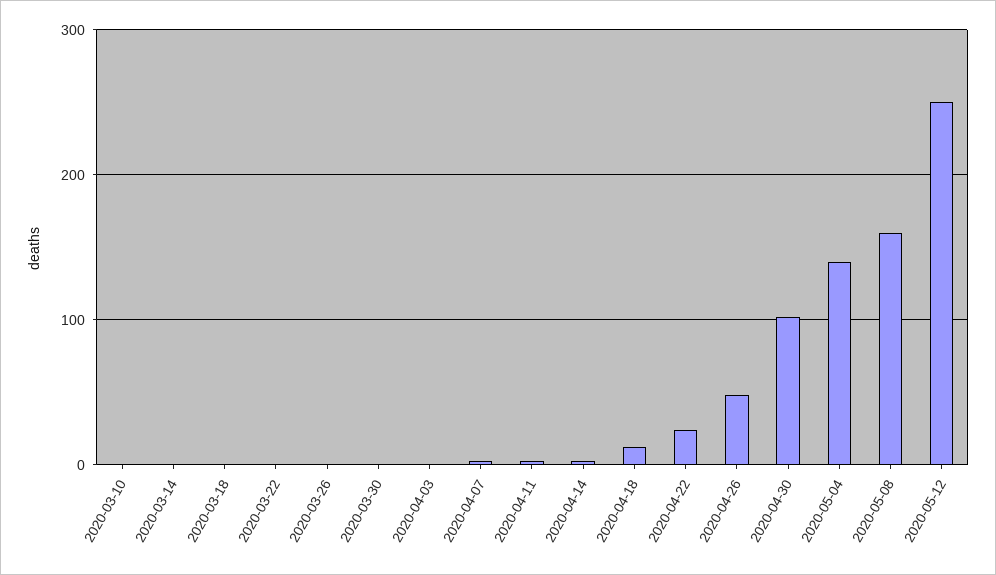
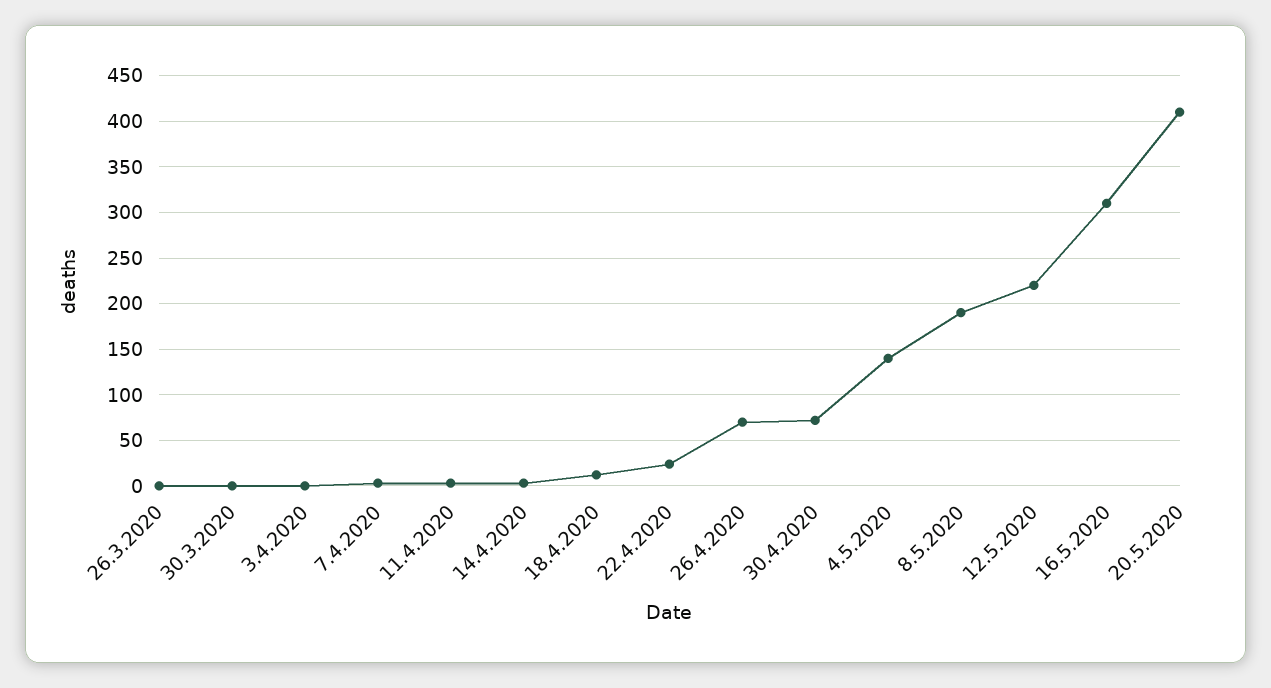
2020-03-10: 0 -> none
2020-03-14: 0 -> none
2020-03-18: 0 -> none
2020-03-22: 0 -> none
2020-04-26: 50 -> 70
2020-04-30: 100 -> 70
2020-05-08: 160 -> 190
2020-05-12: 250 -> 220
16.5.2020: none -> 310
20.5.2020: none -> 410

